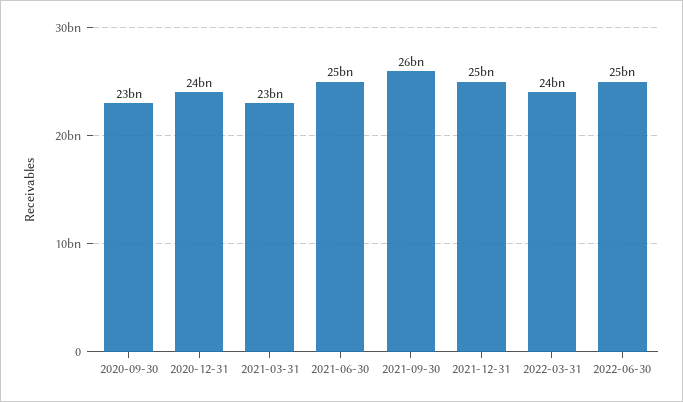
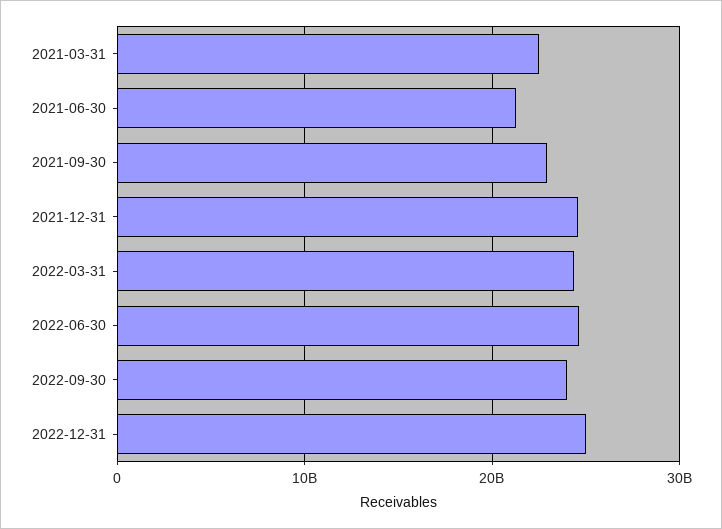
2020-09-30: 23000000000 -> none
2020-12-31: 24000000000 -> none
2021-06-30: 25000000000 -> 21000000000
2021-09-30: 26000000000 -> 23000000000
2022-09-30: none -> 24000000000
2022-12-31: none -> 25000000000

